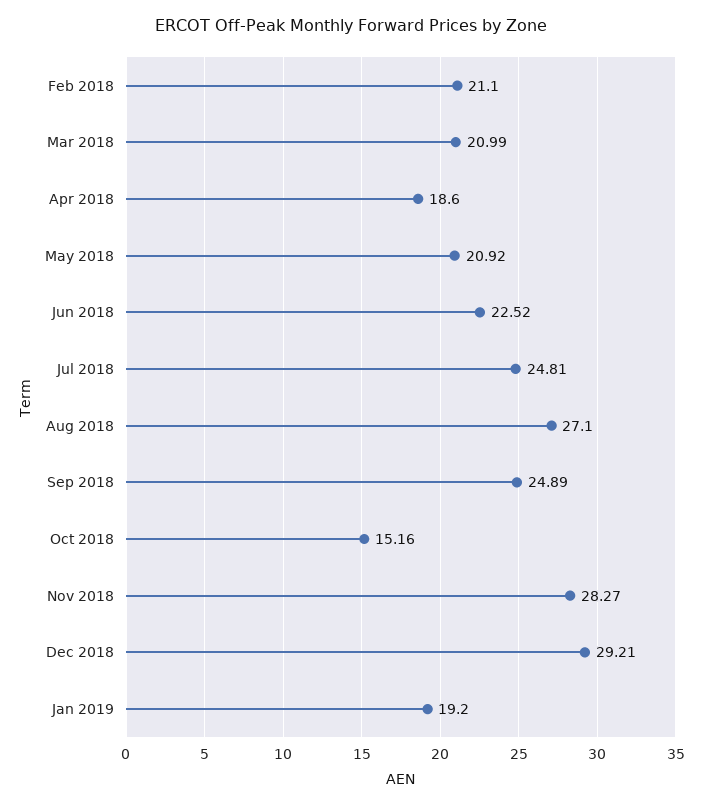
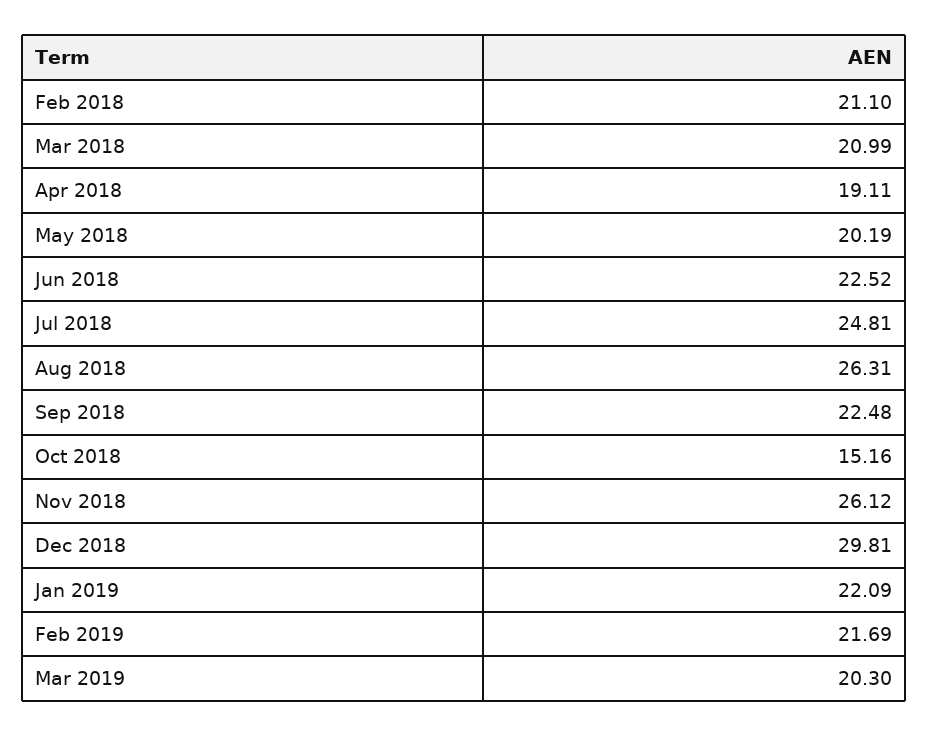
Apr 2018: 18.6 -> 19.11
May 2018: 20.92 -> 20.19
Aug 2018: 27.1 -> 26.31
Sep 2018: 24.89 -> 22.48
Nov 2018: 28.27 -> 26.12
Dec 2018: 29.21 -> 29.81
Jan 2019: 19.2 -> 22.09
Feb 2019: none -> 21.69
Mar 2019: none -> 20.3

